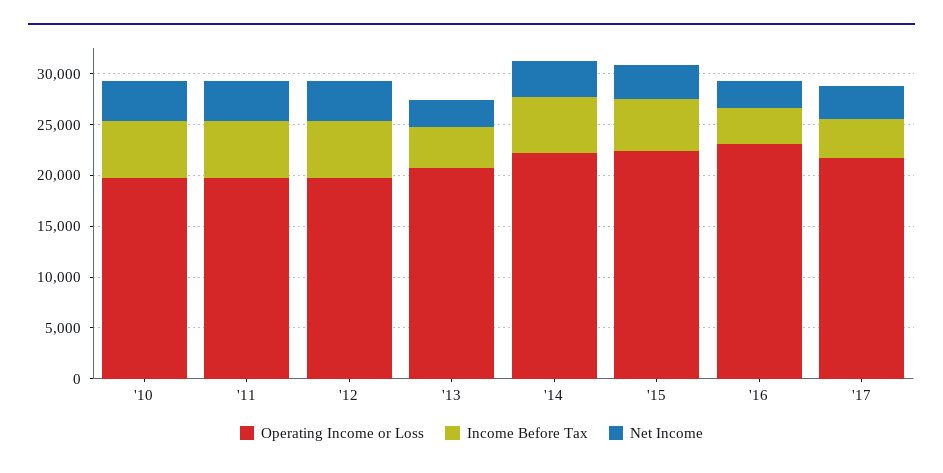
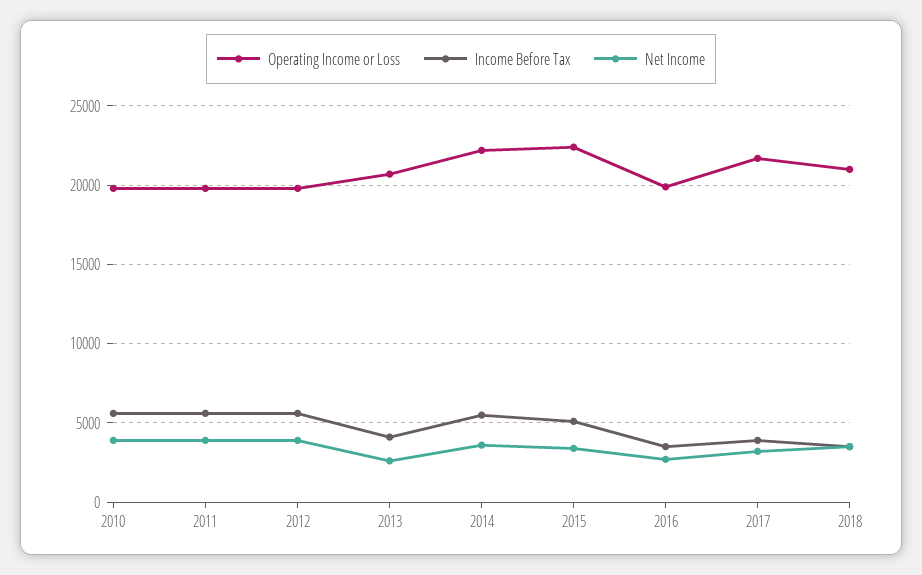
Operating Income or Loss, '16: 23000 -> 20000
Operating Income or Loss, 2018: none -> 21000
Income Before Tax, 2018: none -> 3500
Net Income, 2018: none -> 3500

